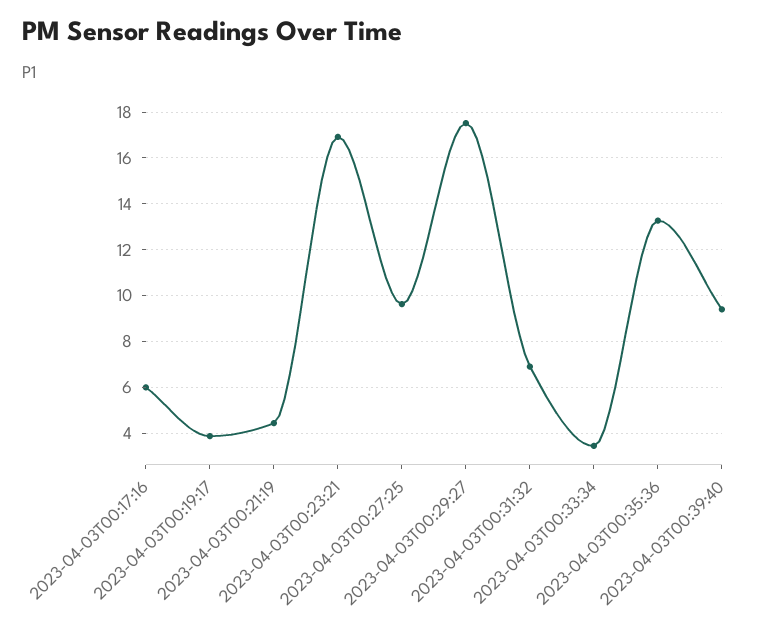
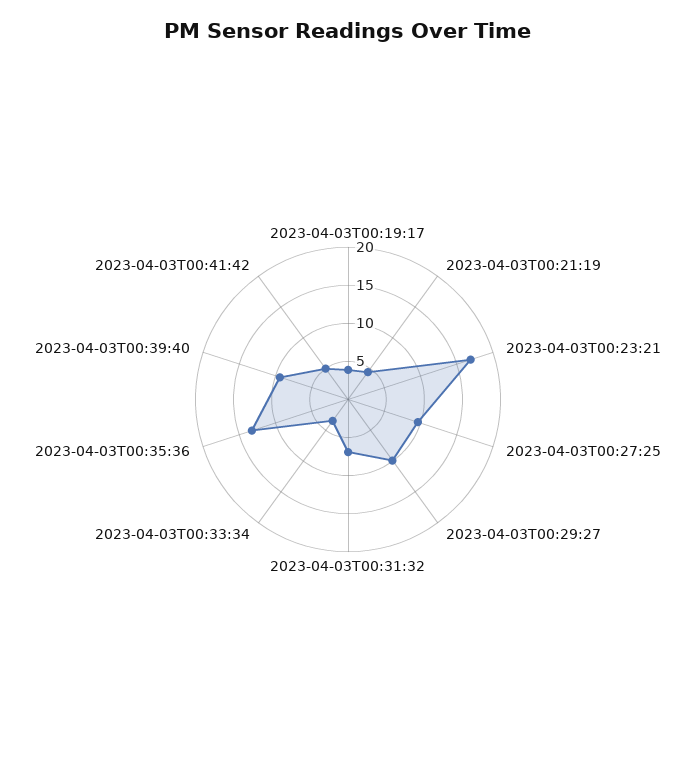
2023-04-03T00:17:16: 6 -> none
2023-04-03T00:29:27: 17.5 -> 10
2023-04-03T00:41:42: none -> 5

